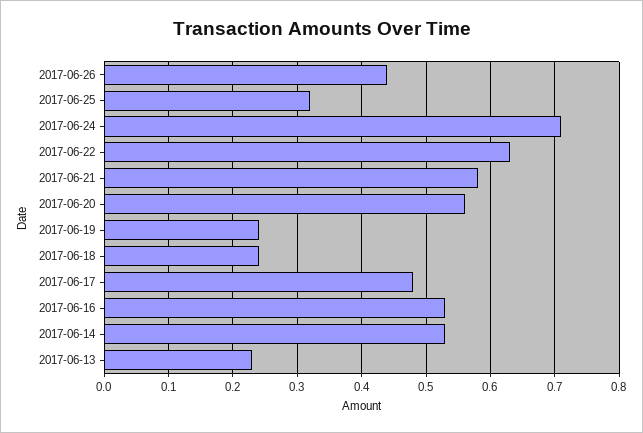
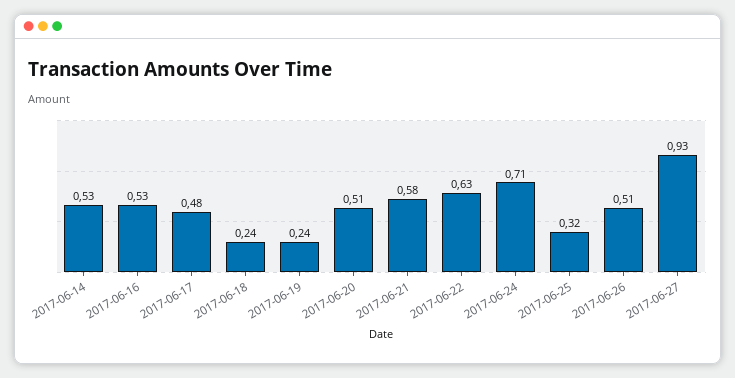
2017-06-26: 0.44 -> 0.51
2017-06-20: 0.56 -> 0.51
2017-06-13: 0.23 -> none
2017-06-27: none -> 0.93

